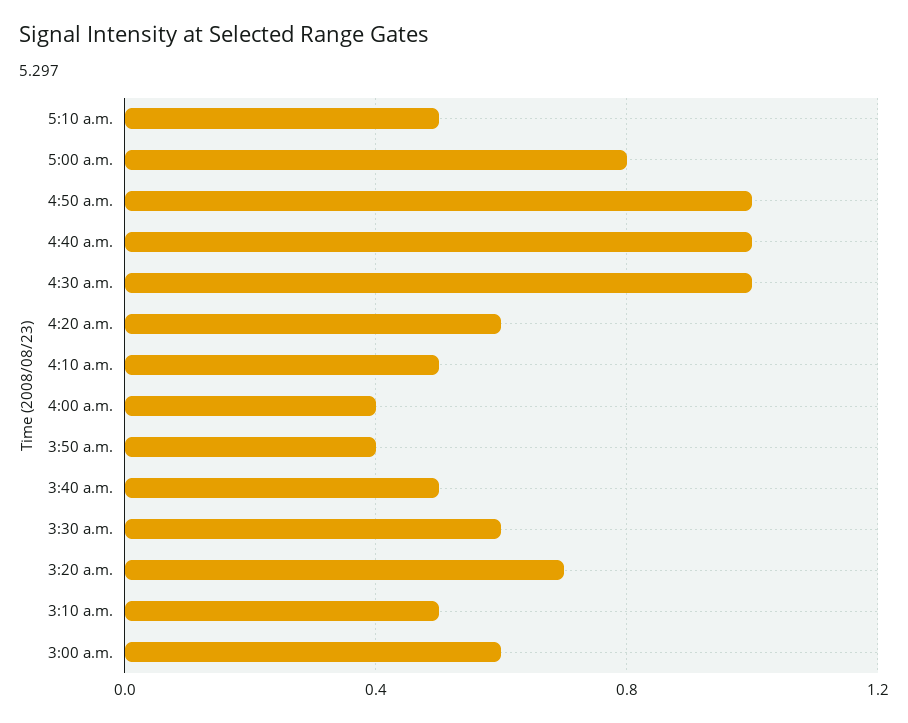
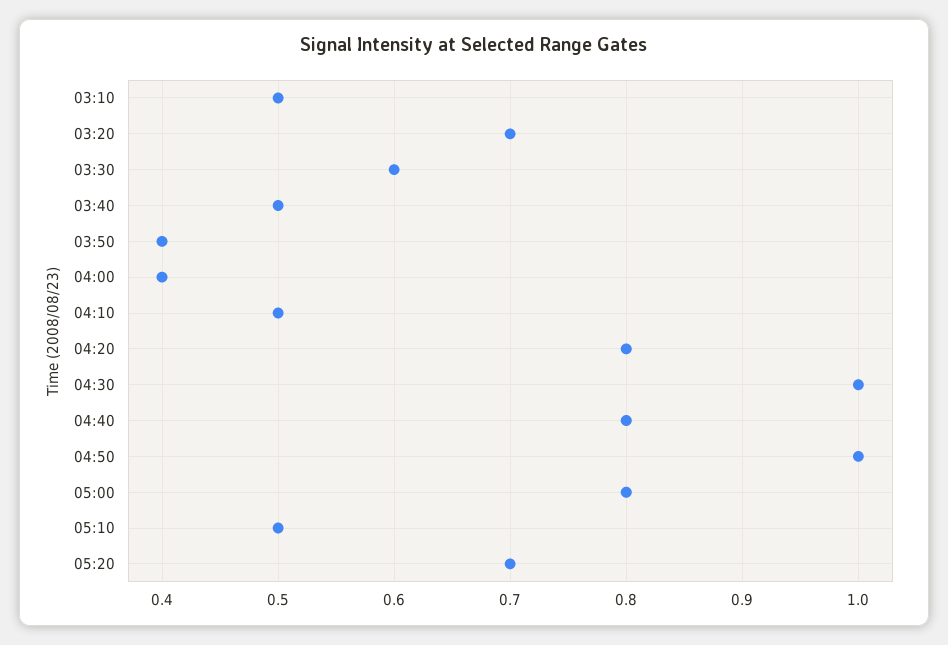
4:40 a.m.: 1 -> 0.8
4:20 a.m.: 0.6 -> 0.8
3:00 a.m.: 0.6 -> none
05:20: none -> 0.7

